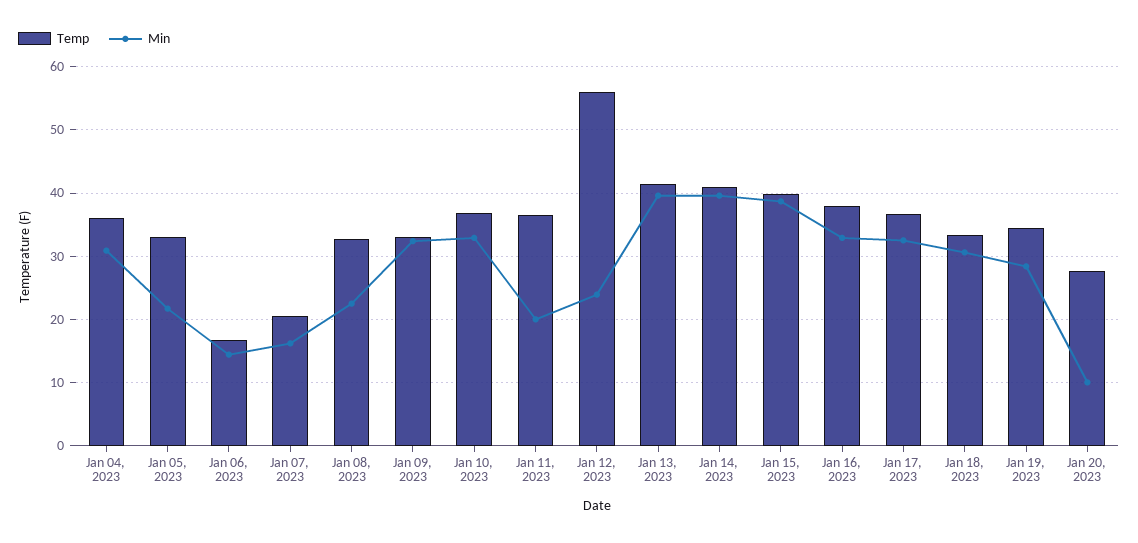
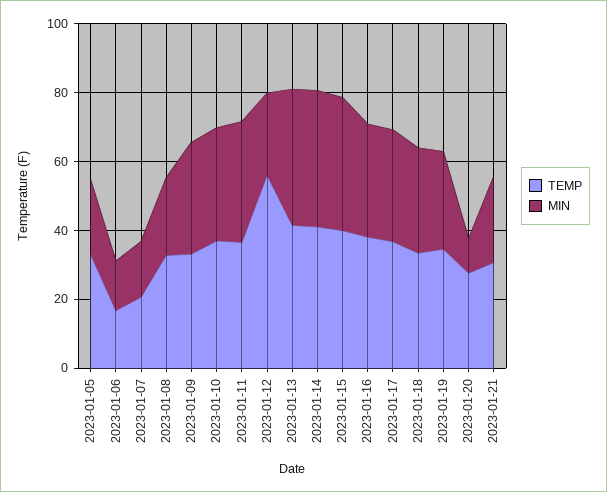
Temp, Jan 04, 2023: 36 -> none
Min, Jan 04, 2023: 31 -> none
Min, Jan 11, 2023: 20 -> 35
Temp, 2023-01-21: none -> 30
Min, 2023-01-21: none -> 25

